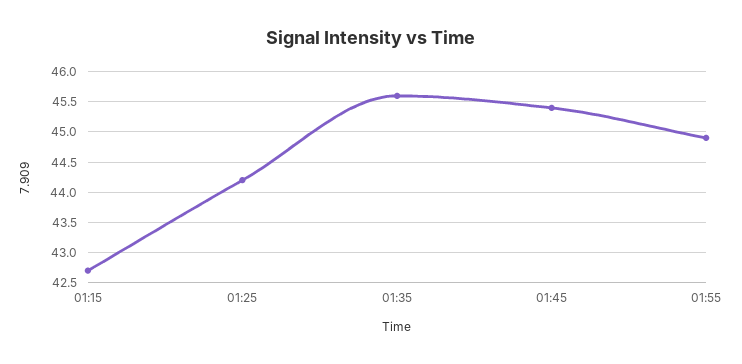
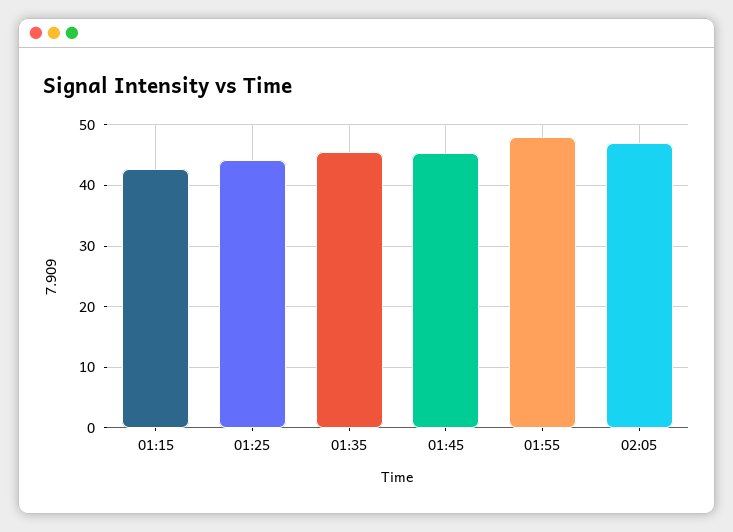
01:55: 44.9 -> 48
02:05: none -> 47

